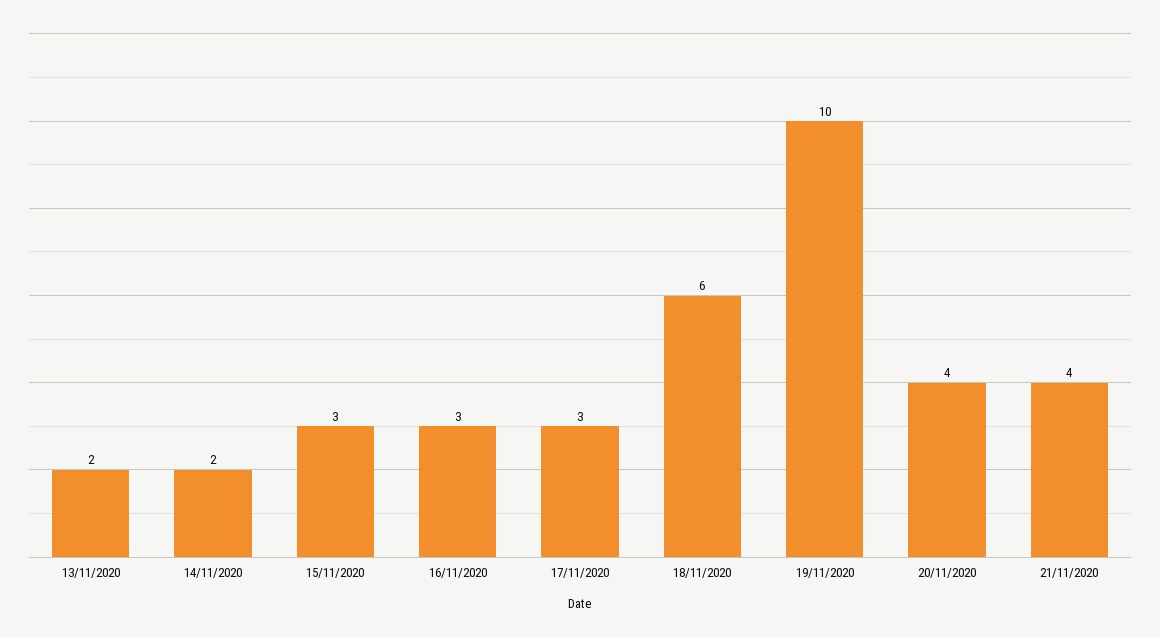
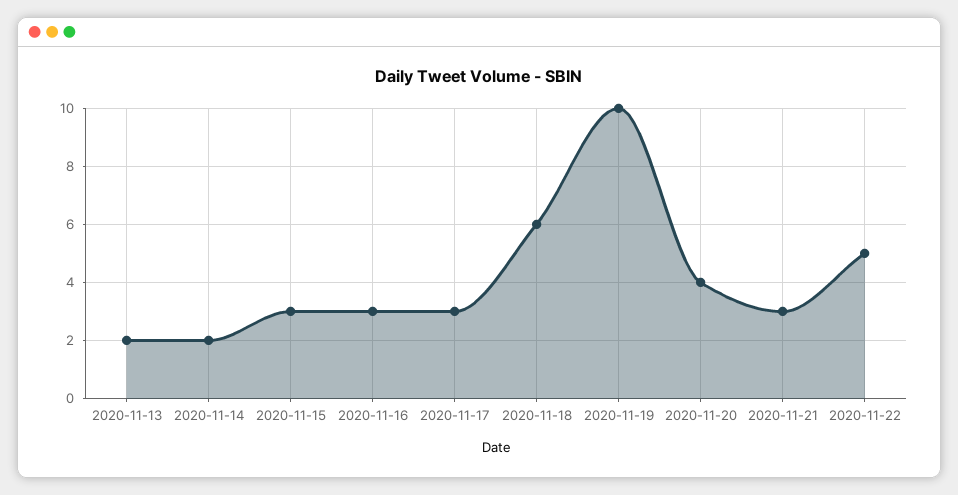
21/11/2020: 4 -> 3
2020-11-22: none -> 5

